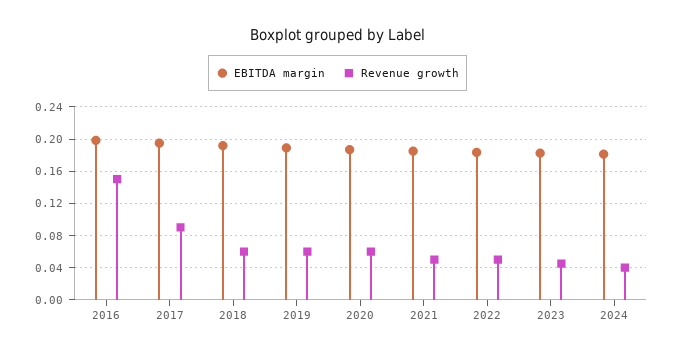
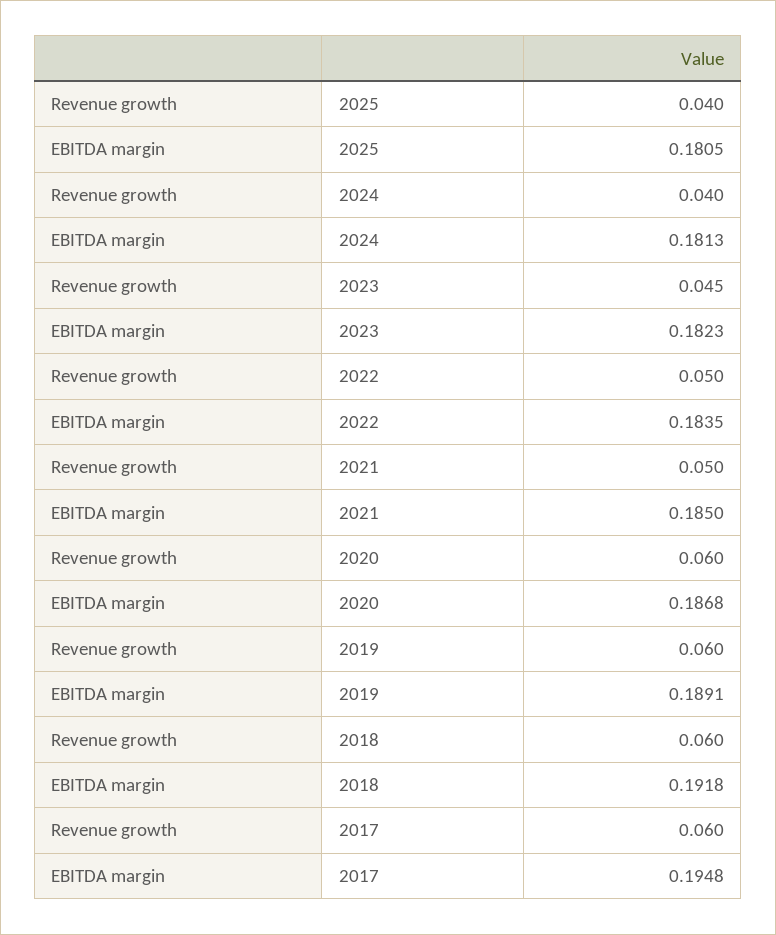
EBITDA margin, 2016: 0.2 -> none
Revenue growth, 2016: 0.15 -> none
Revenue growth, 2017: 0.09 -> 0.06
Revenue growth, 2025: none -> 0.04
EBITDA margin, 2025: none -> 0.1805

